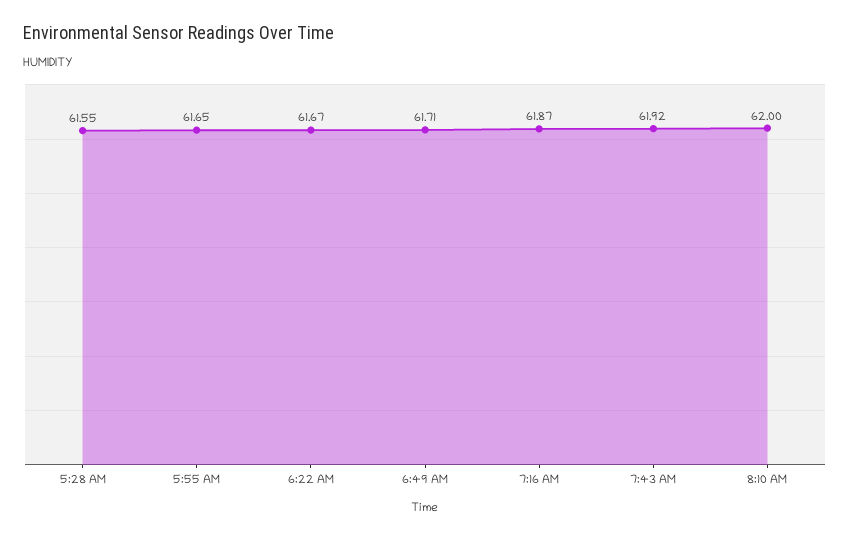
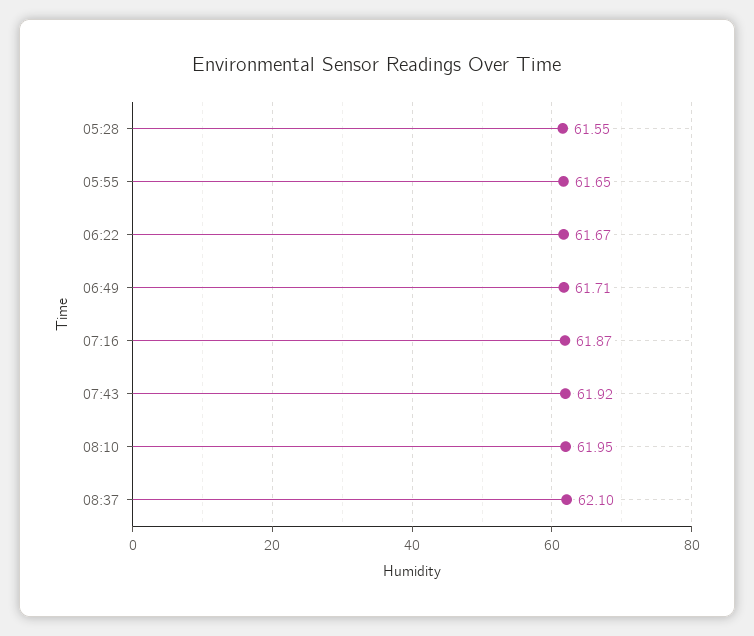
8:10 AM: 62 -> 61.95
08:37: none -> 62.1

